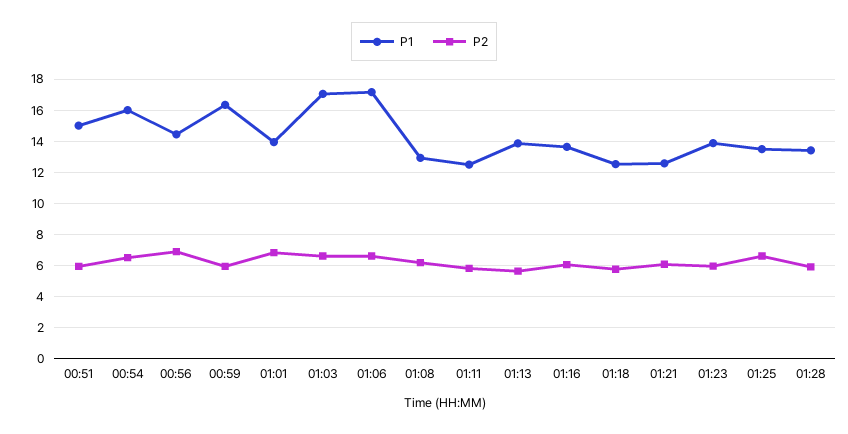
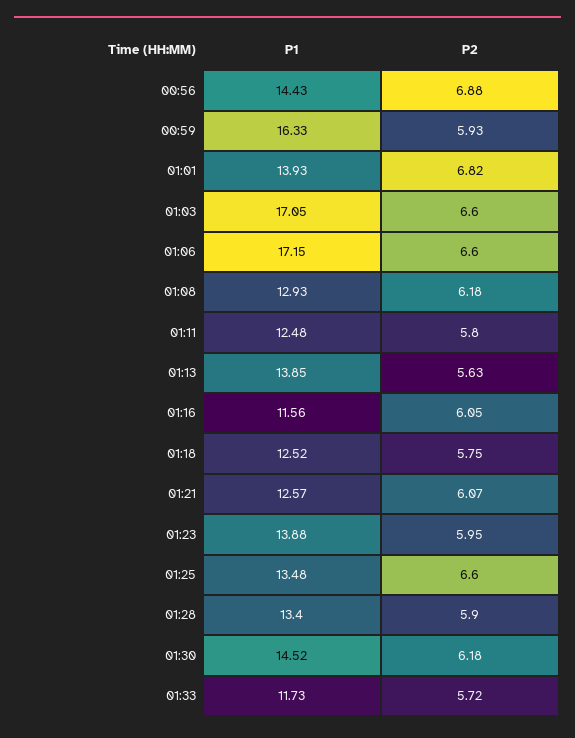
P1, 00:51: 15 -> none
P2, 00:51: 6 -> none
P1, 00:54: 16 -> none
P2, 00:54: 6.5 -> none
P1, 01:16: 13.5 -> 11.56
P1, 01:30: none -> 14.52
P2, 01:30: none -> 6.18
P1, 01:33: none -> 11.73
P2, 01:33: none -> 5.72

